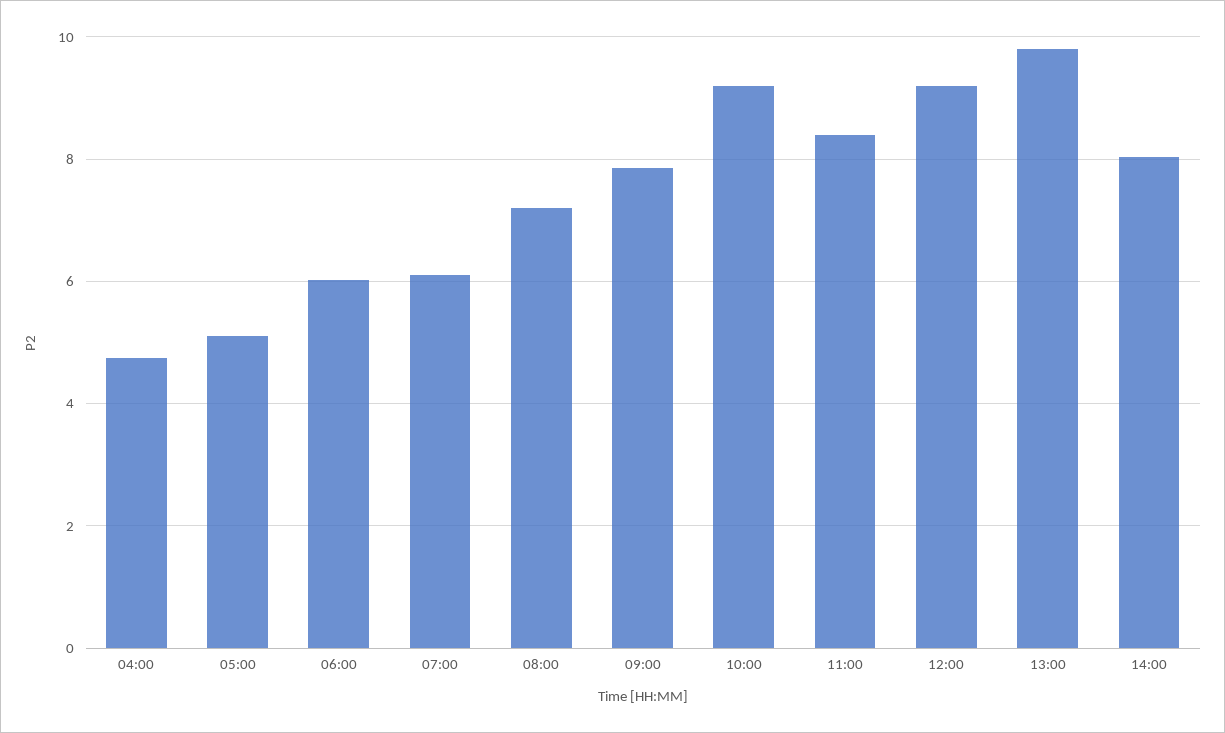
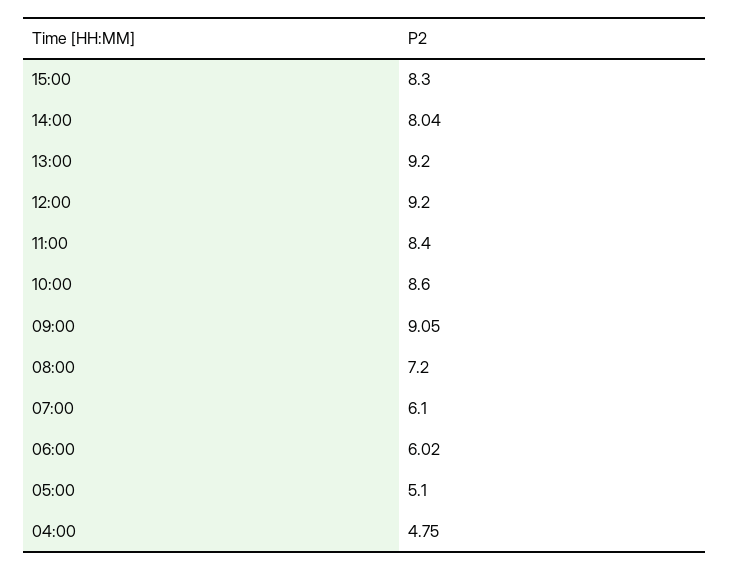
09:00: 7.8 -> 9.05
10:00: 9.2 -> 8.6
13:00: 9.8 -> 9.2
15:00: none -> 8.3

